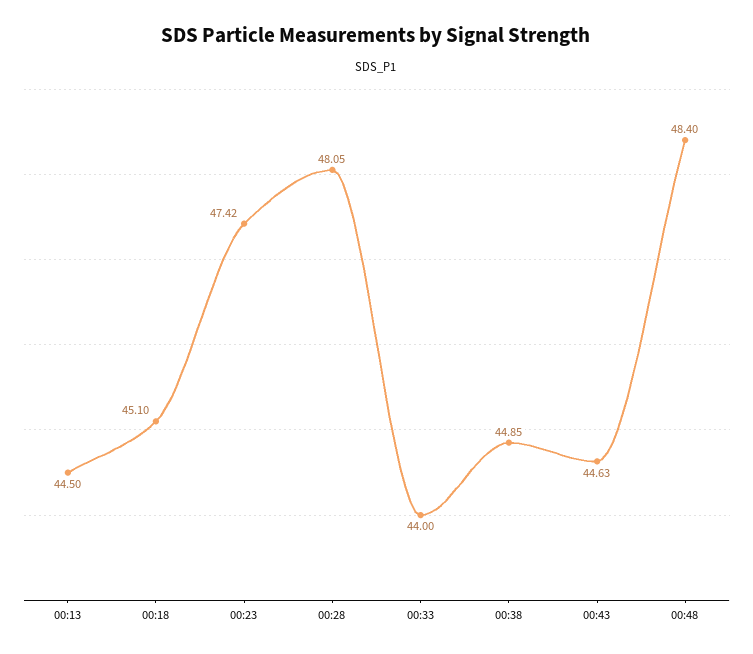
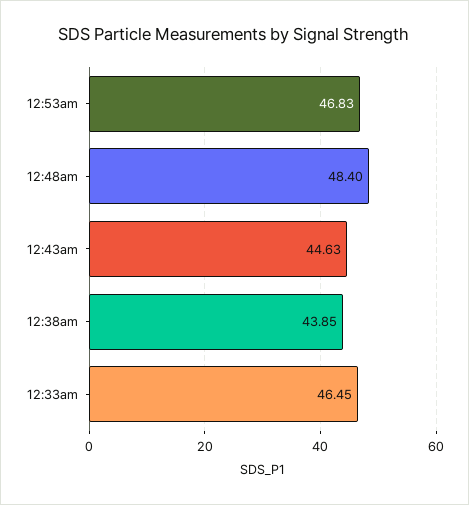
00:13: 44.5 -> none
00:18: 45.1 -> none
00:23: 47.42 -> none
00:28: 48.05 -> none
00:33: 44 -> 46.45
00:38: 44.85 -> 43.85
12:53am: none -> 46.83

